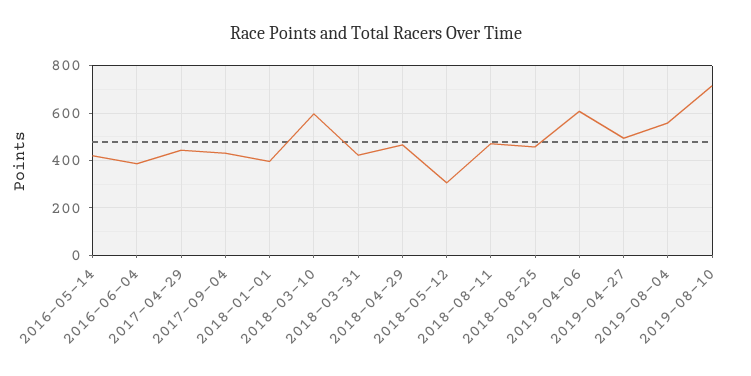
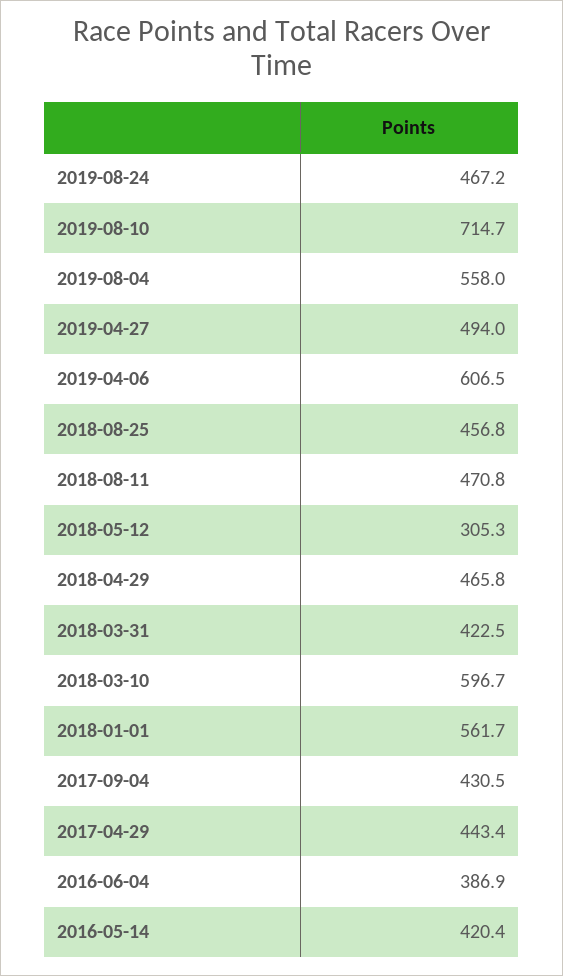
2018-01-01: 400 -> 561.7
2019-08-24: none -> 467.2

